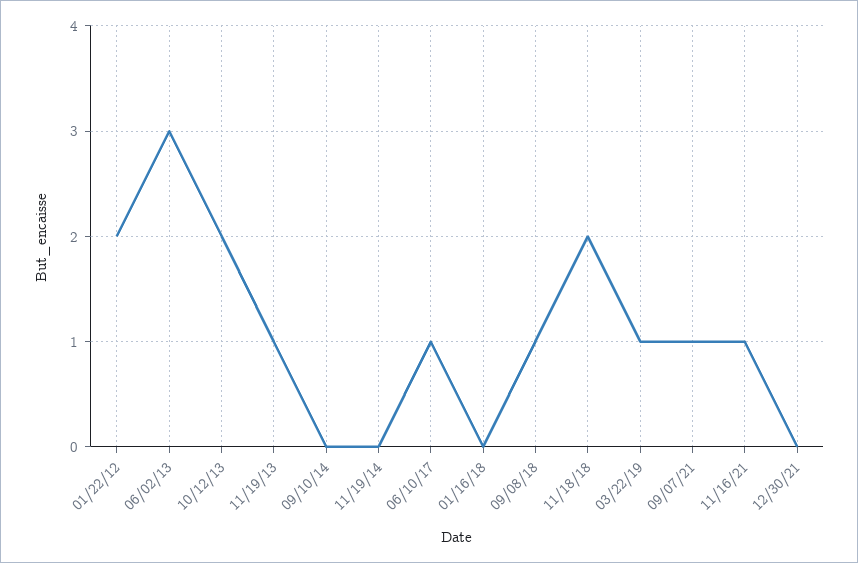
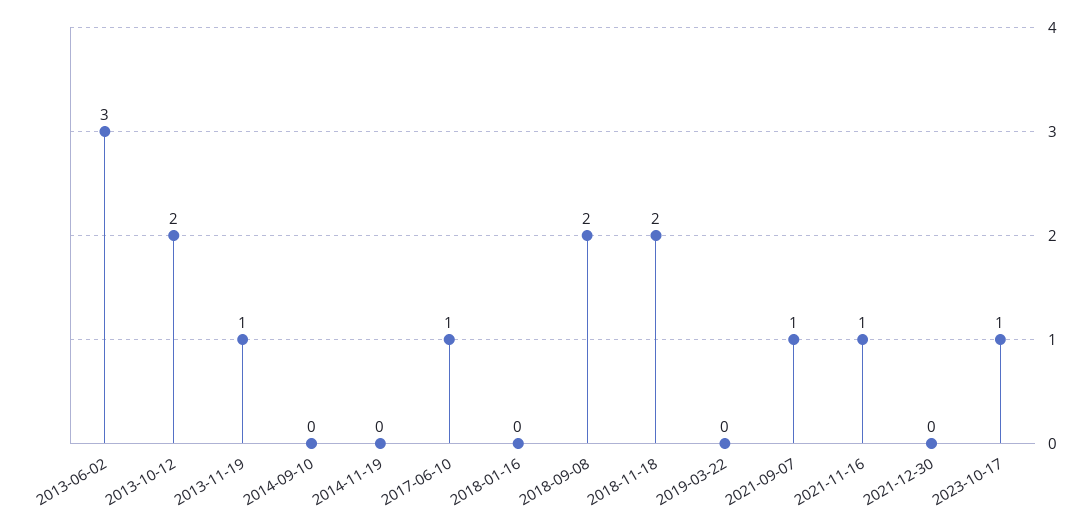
01/22/12: 2 -> none
09/08/18: 1 -> 2
03/22/19: 1 -> 0
2023-10-17: none -> 1

